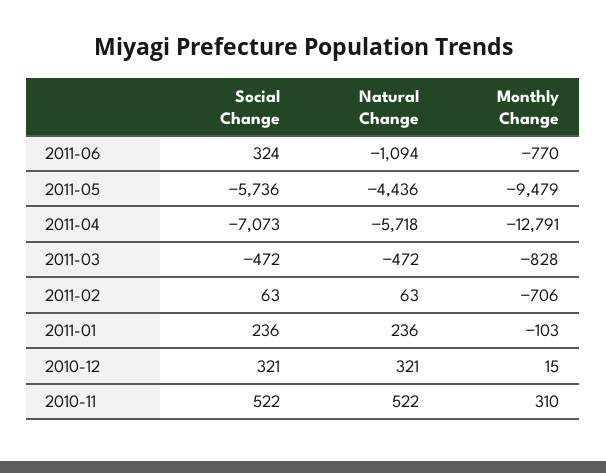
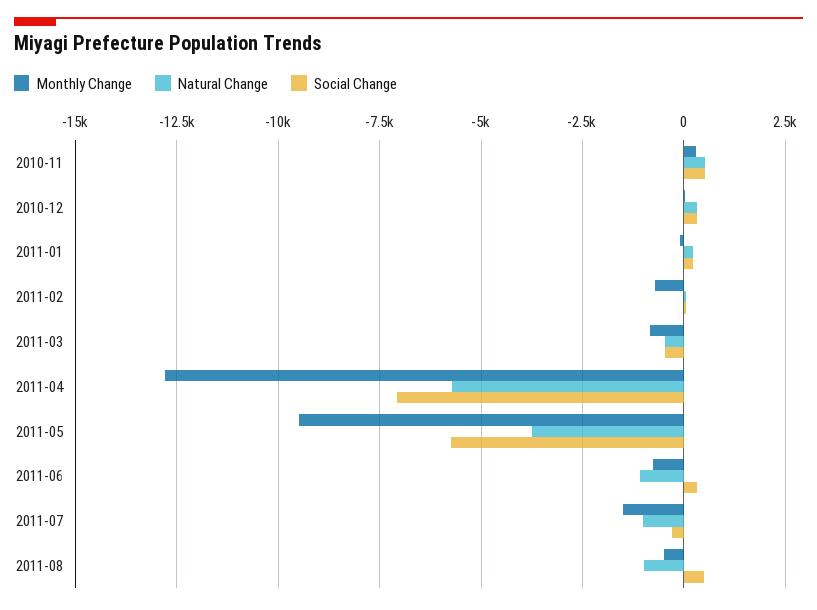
Natural Change, 2011-05: -4436 -> -3750
Monthly Change, 2011-07: none -> -1500
Natural Change, 2011-07: none -> -1000
Social Change, 2011-07: none -> -250
Monthly Change, 2011-08: none -> -500
Natural Change, 2011-08: none -> -1000
Social Change, 2011-08: none -> 500

